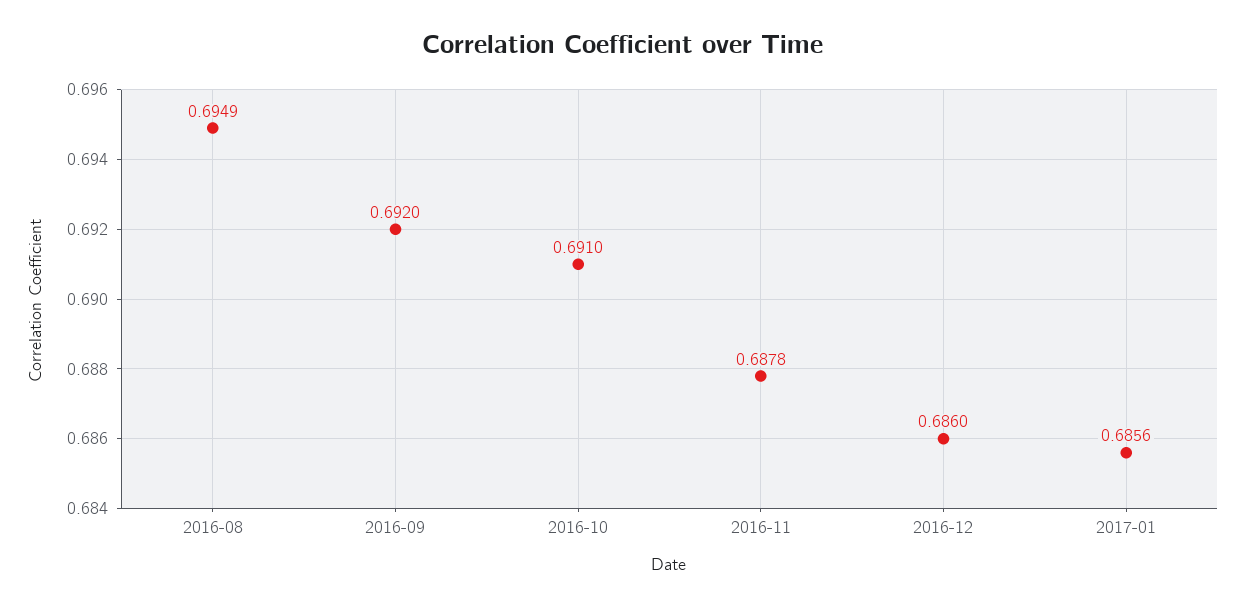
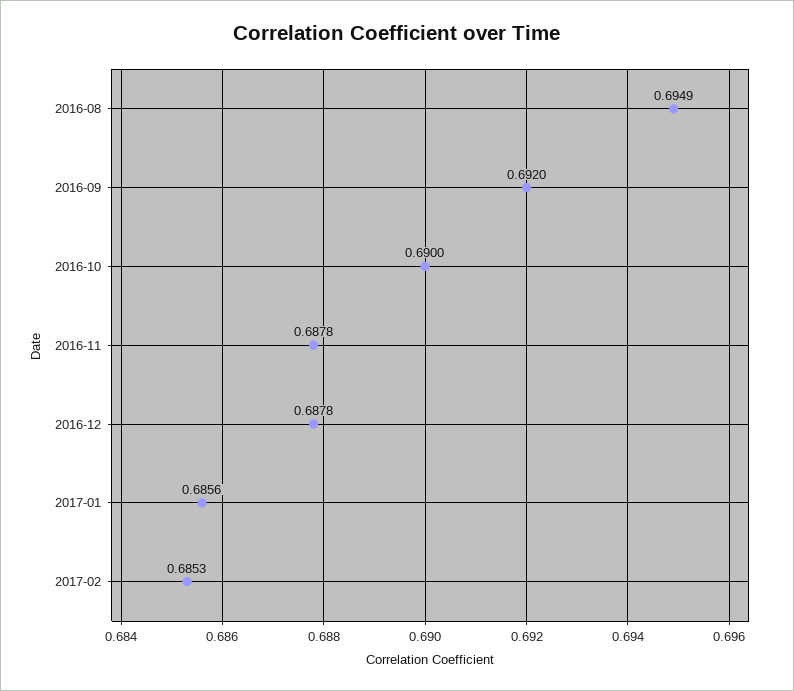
2016-10: 0.691 -> 0.69
2016-12: 0.686 -> 0.6878
2017-02: none -> 0.6853

